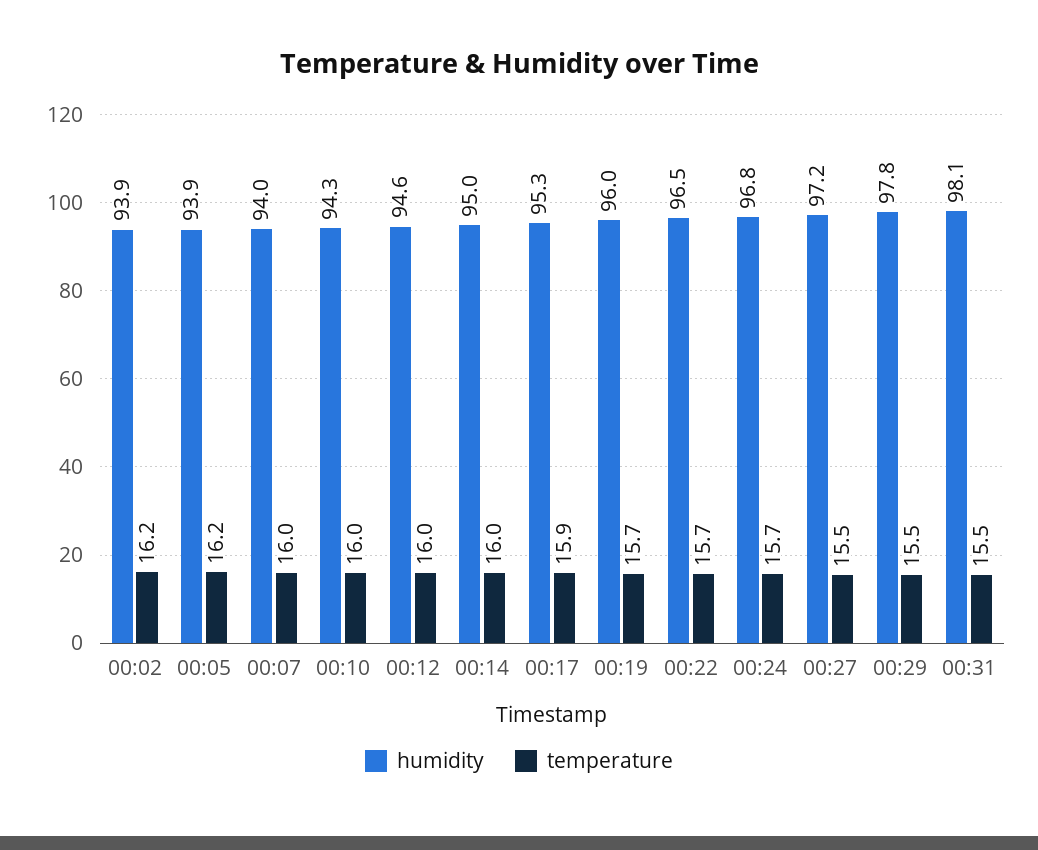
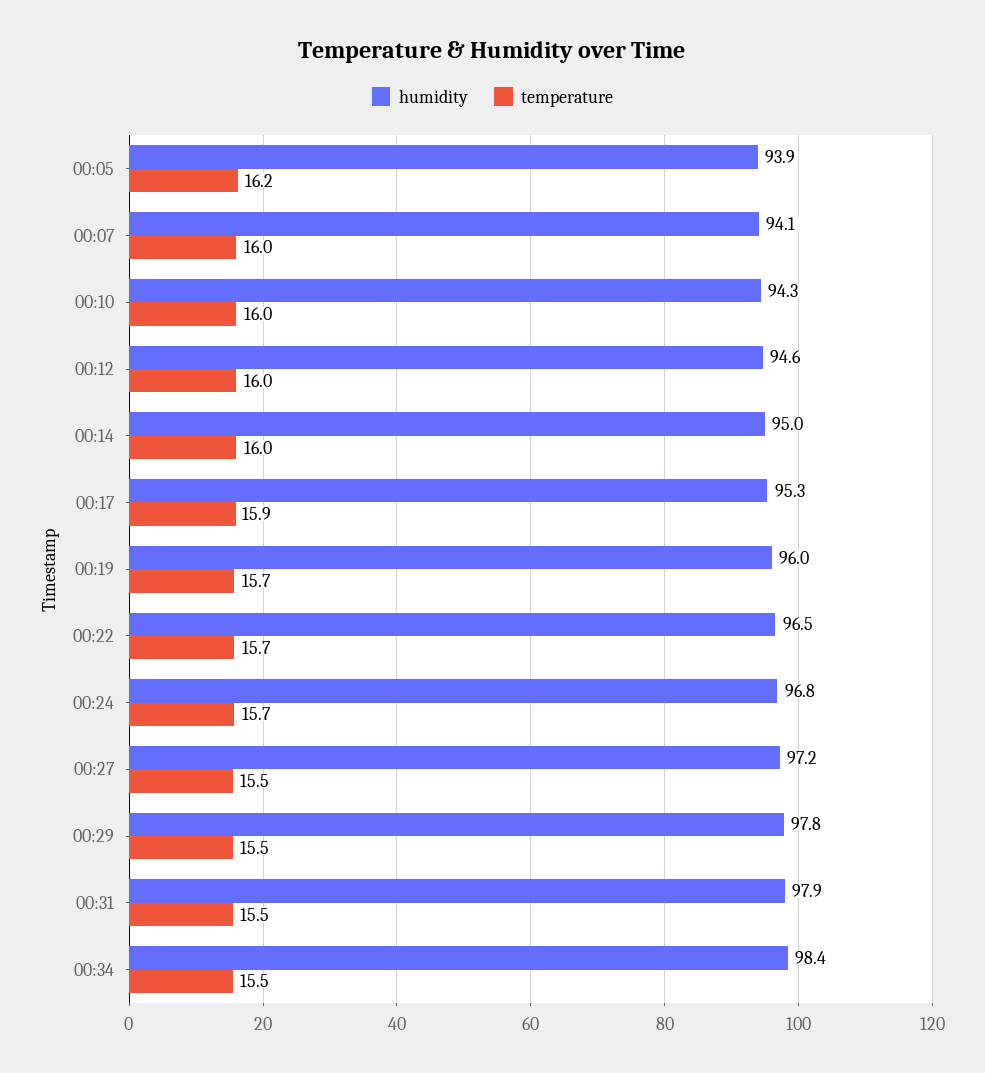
humidity, 00:02: 93.9 -> none
temperature, 00:02: 16.2 -> none
humidity, 00:07: 94 -> 94.1
humidity, 00:31: 98.1 -> 97.9
humidity, 00:34: none -> 98.4
temperature, 00:34: none -> 15.5

